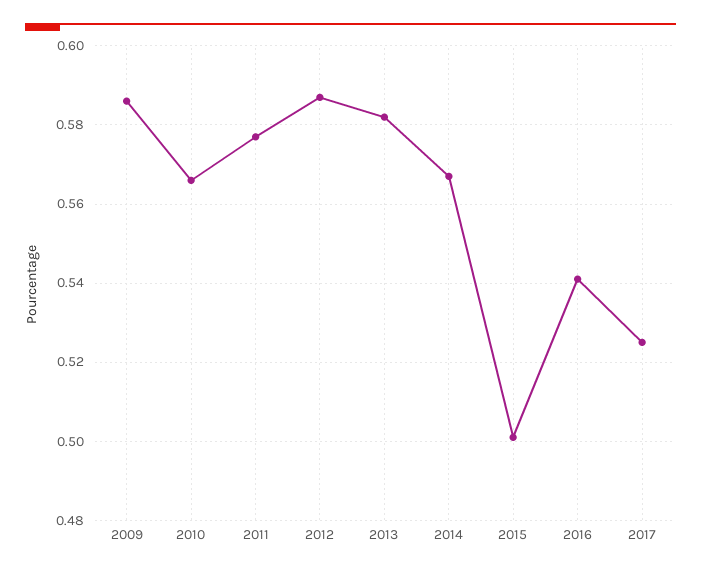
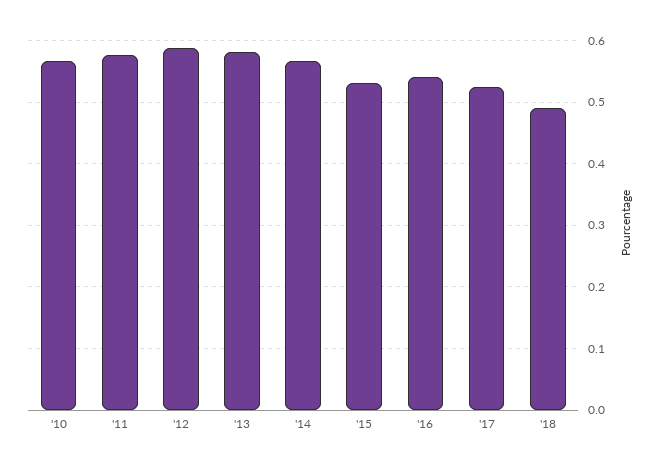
2009: 0.585 -> none
2015: 0.5 -> 0.53
'18: none -> 0.49

